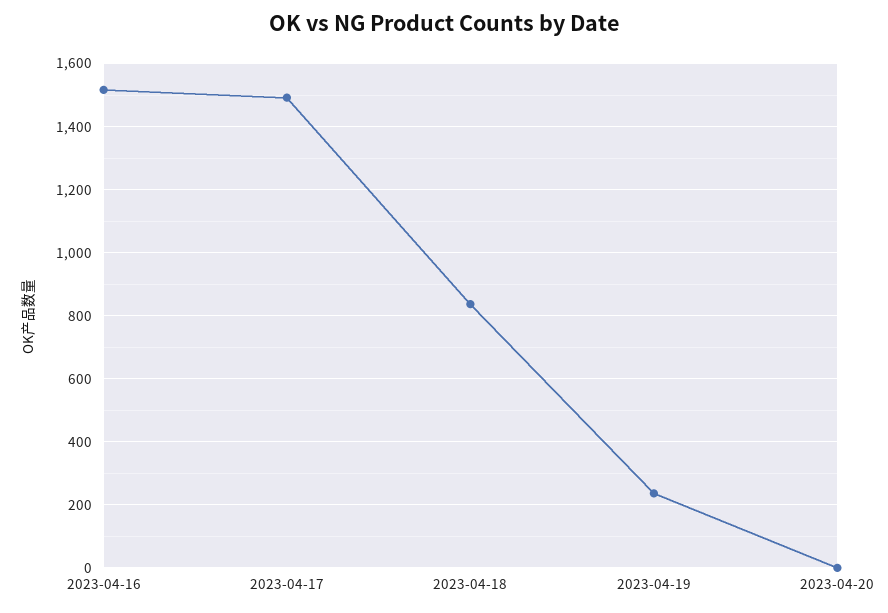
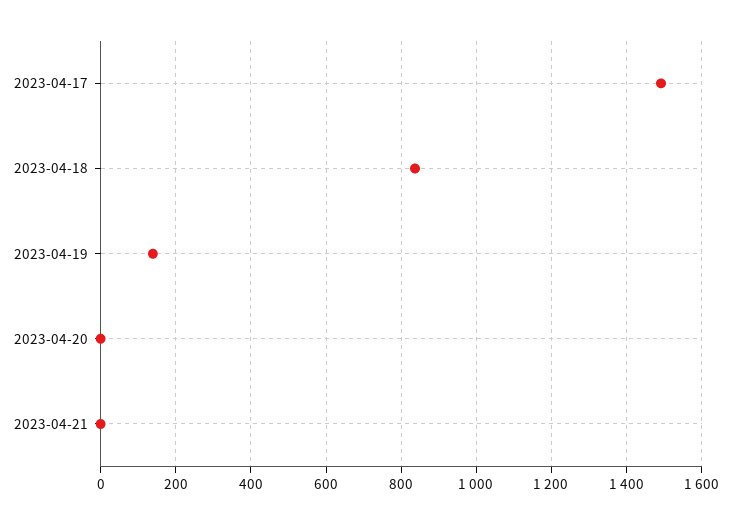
2023-04-16: 1520 -> none
2023-04-19: 240 -> 140
2023-04-21: none -> 0

